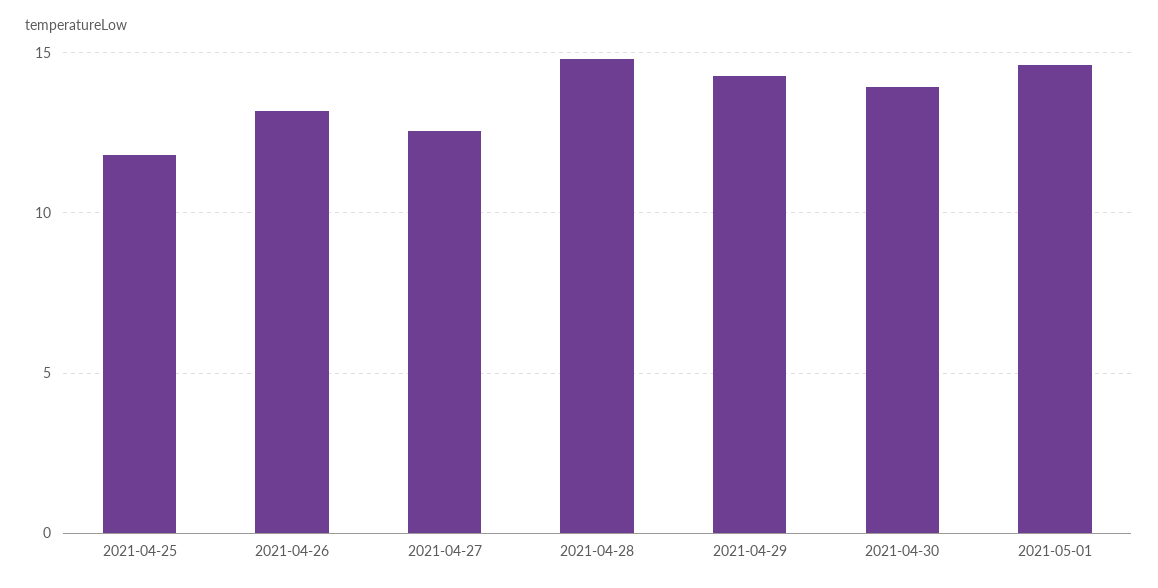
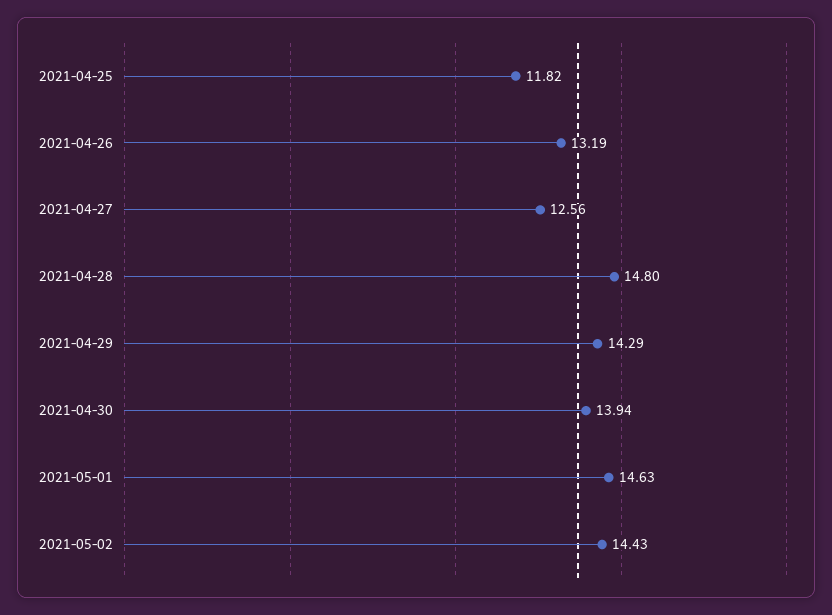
2021-05-02: none -> 14.43

